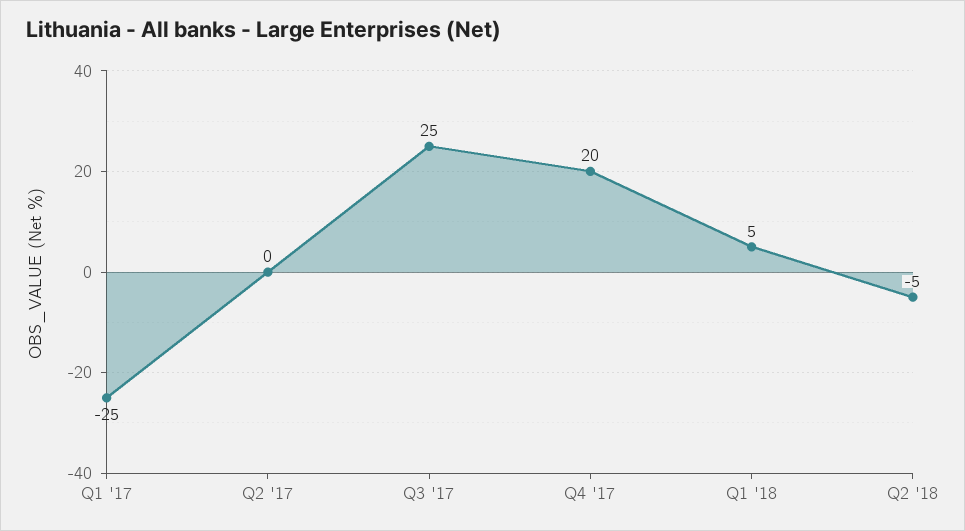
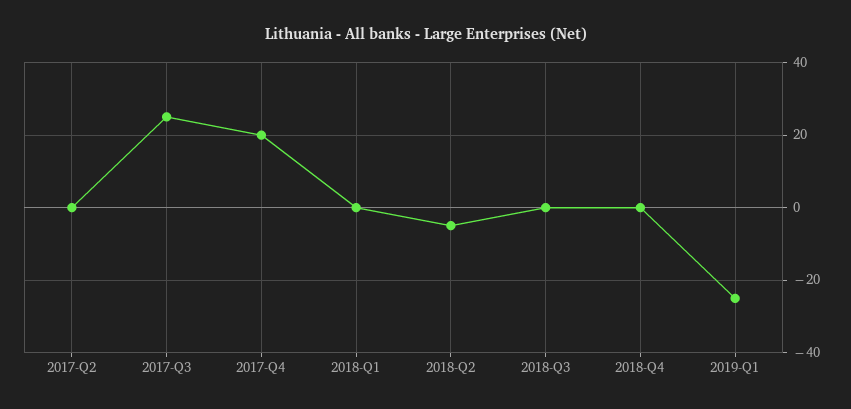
Q1 '17: -25 -> none
Q1 '18: 5 -> 0
2018-Q3: none -> 0
2018-Q4: none -> 0
2019-Q1: none -> -25

